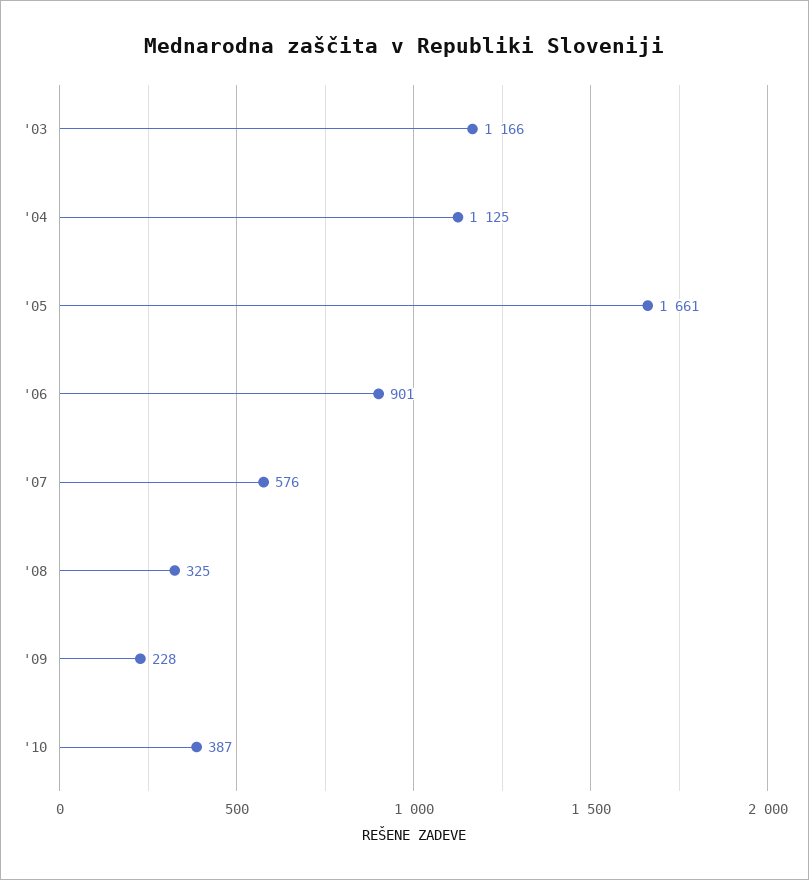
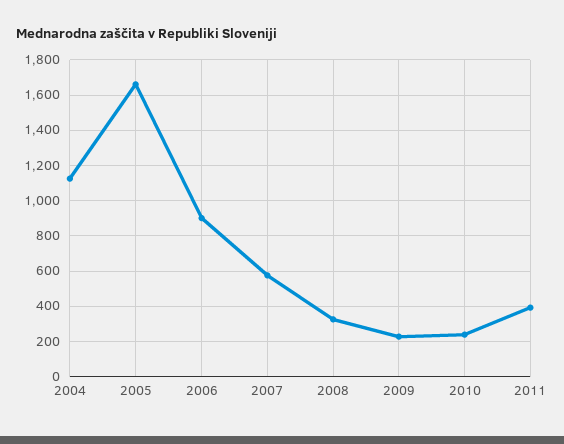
'03: 1166 -> none
'10: 387 -> 250
2011: none -> 400

